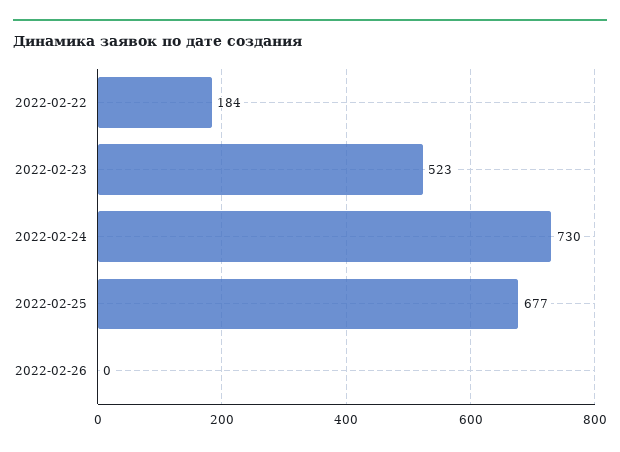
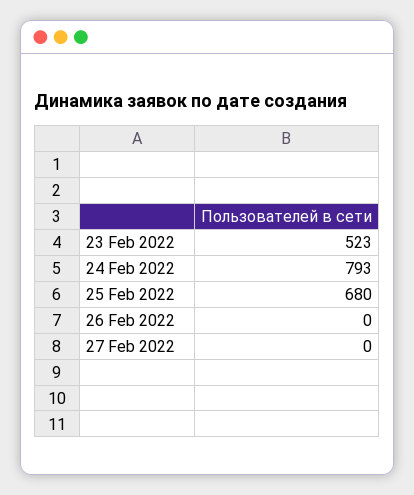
2022-02-22: 184 -> none
2022-02-24: 730 -> 793
2022-02-25: 677 -> 680
27 Feb 2022: none -> 0

